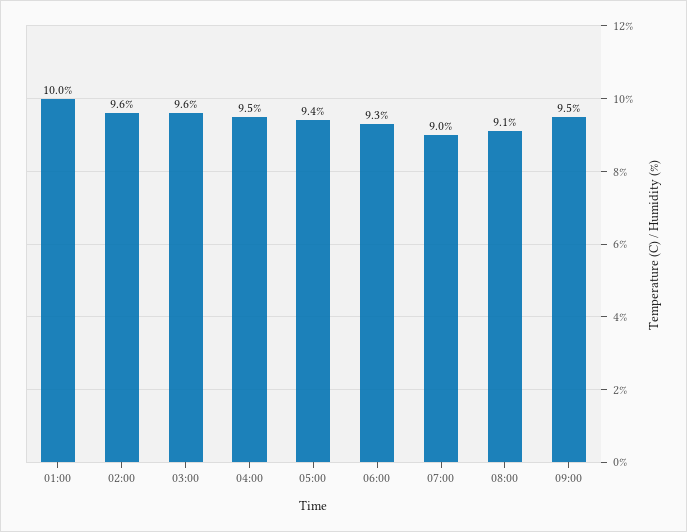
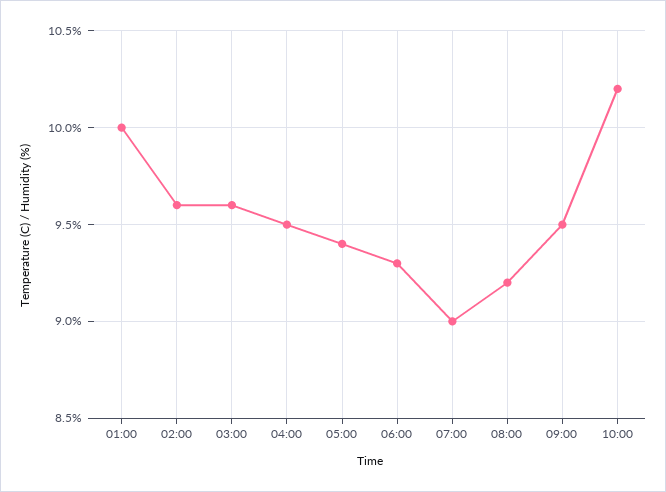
08:00: 9.1 -> 9.2
10:00: none -> 10.2

